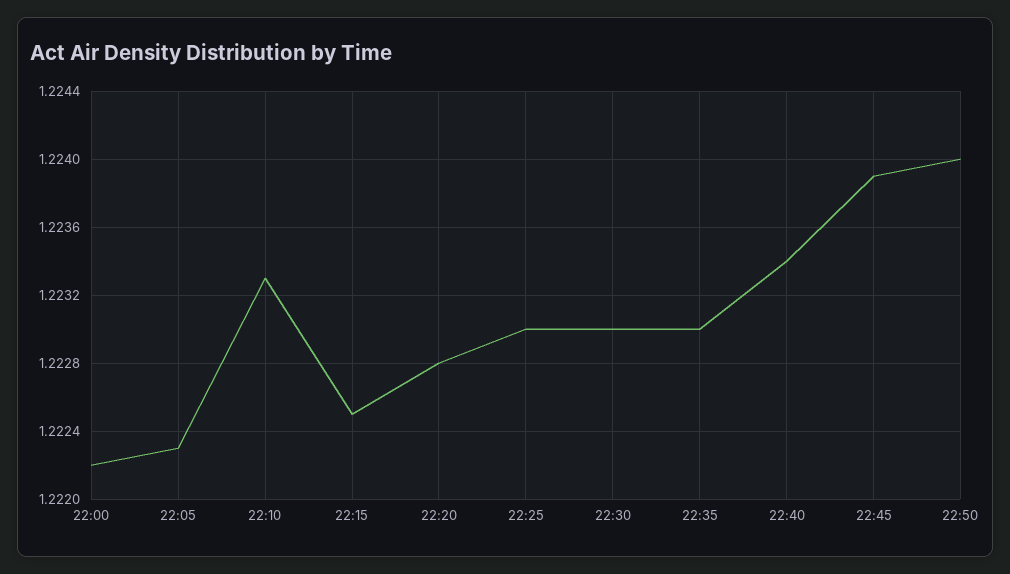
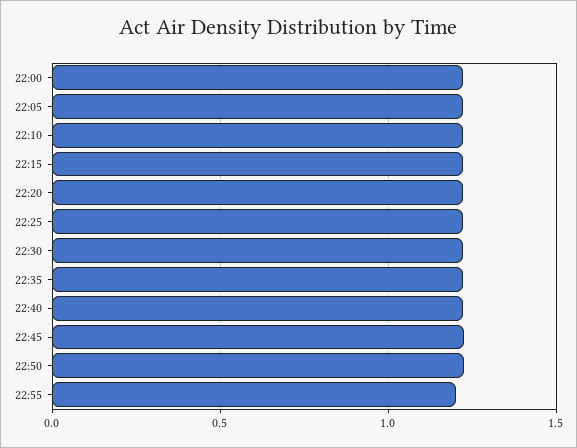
22:55: none -> 1.2

